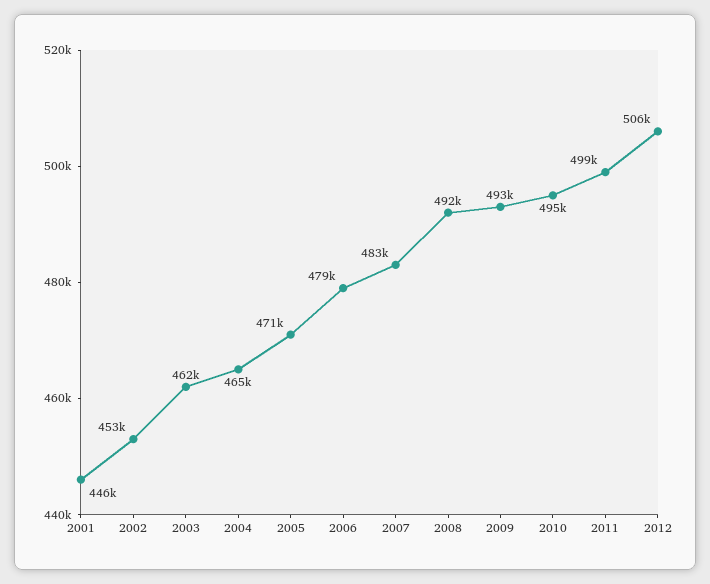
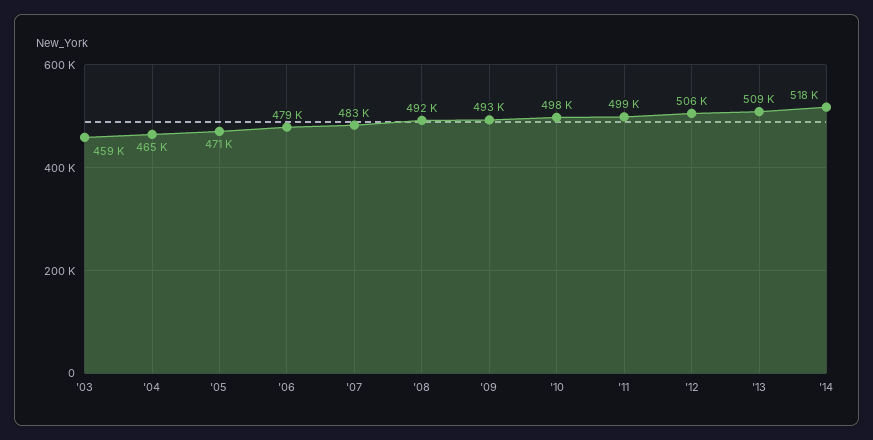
2001: 446000 -> none
2002: 453000 -> none
2003: 462000 -> 459000
2010: 495000 -> 498000
'13: none -> 509000
'14: none -> 518000

